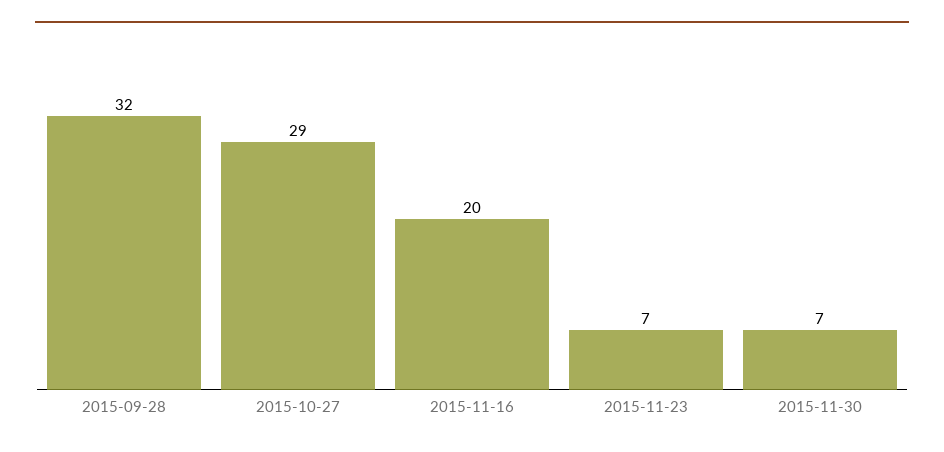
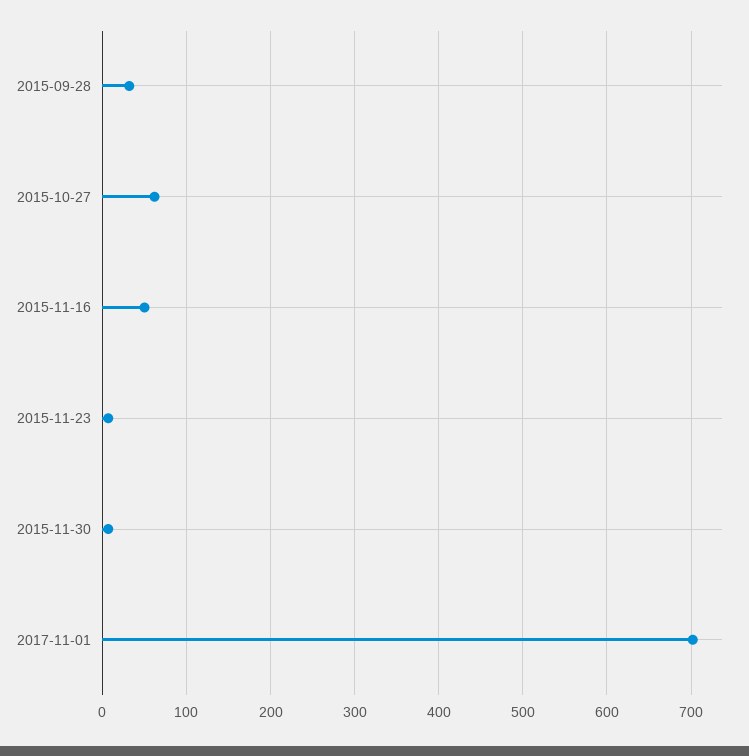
2015-10-27: 29 -> 60
2015-11-16: 20 -> 50
2017-11-01: none -> 700

